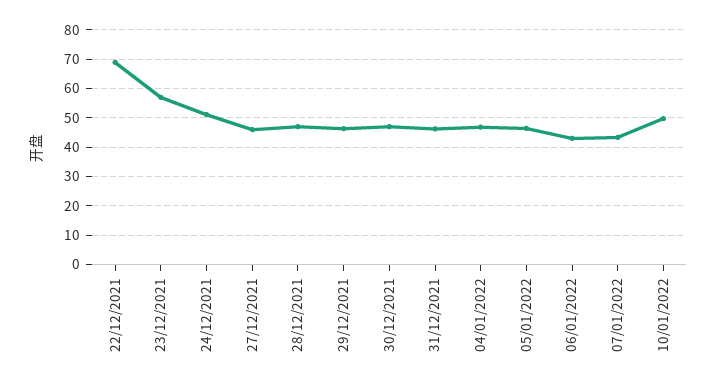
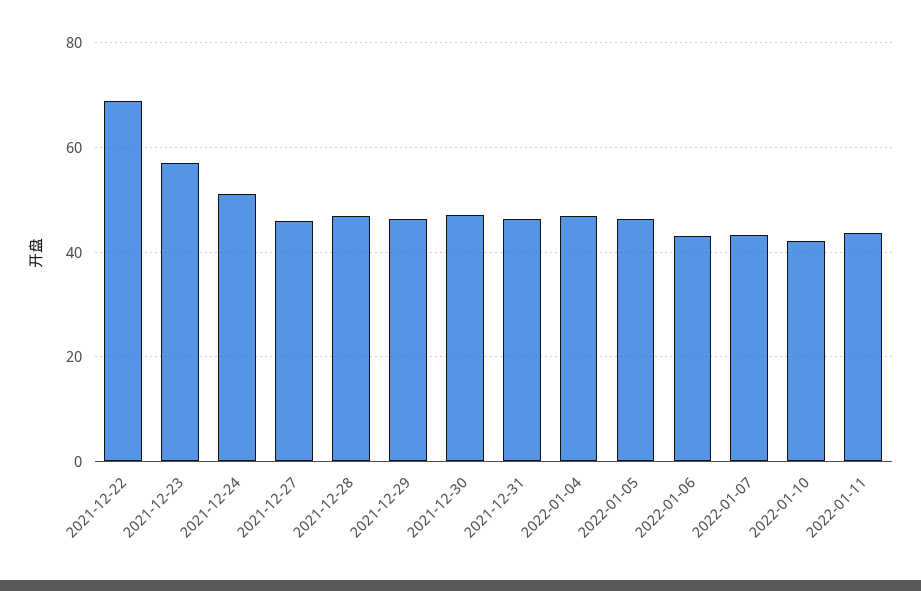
10/01/2022: 50 -> 42
2022-01-11: none -> 44

